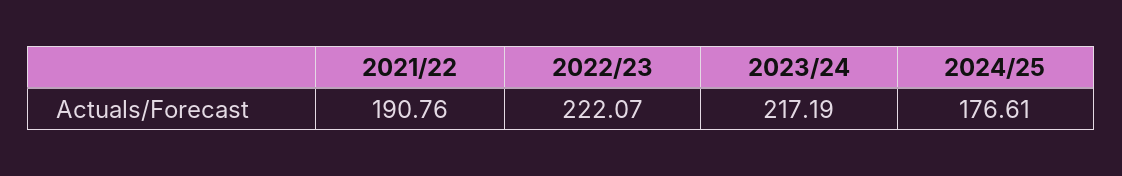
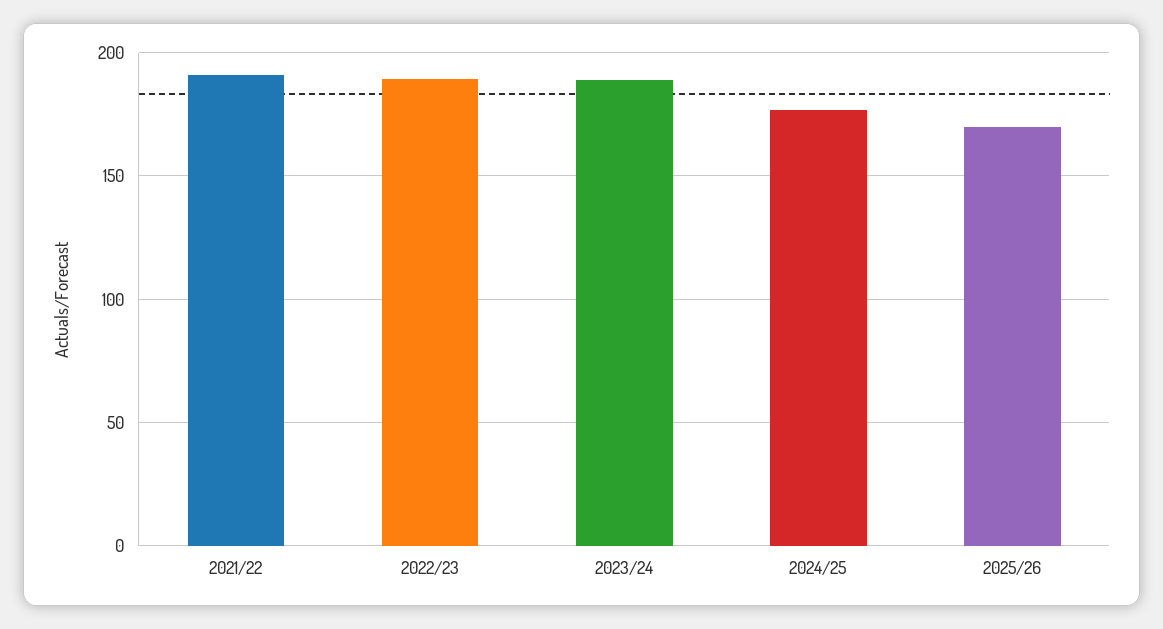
2022/23: 222.07 -> 190
2023/24: 217.19 -> 190
2025/26: none -> 170

